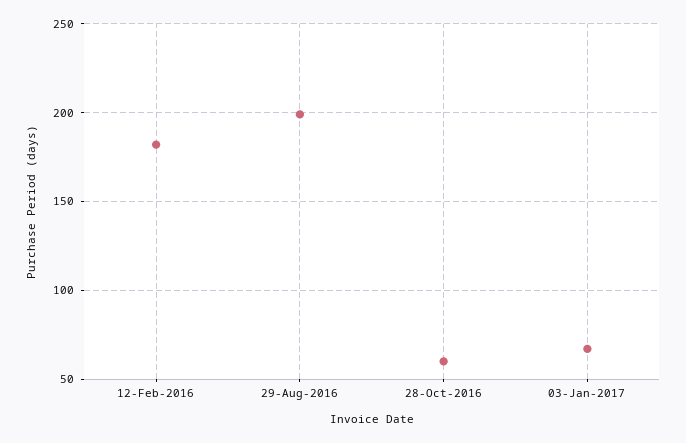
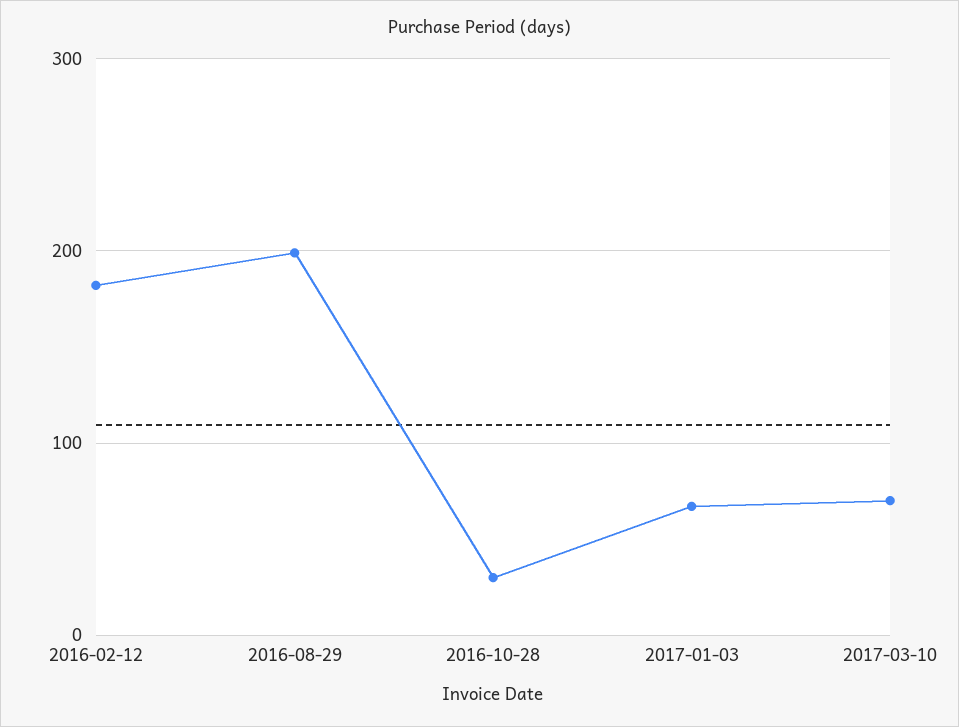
28-Oct-2016: 60 -> 30
2017-03-10: none -> 70

